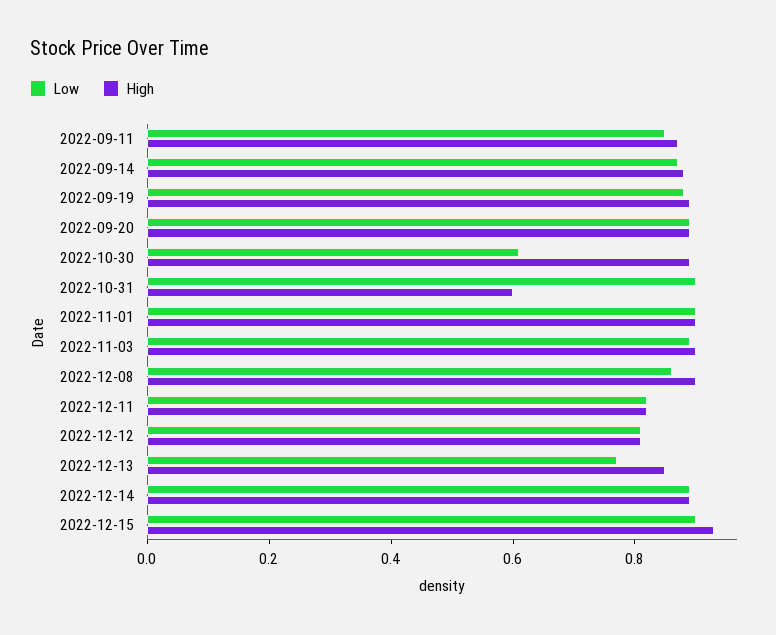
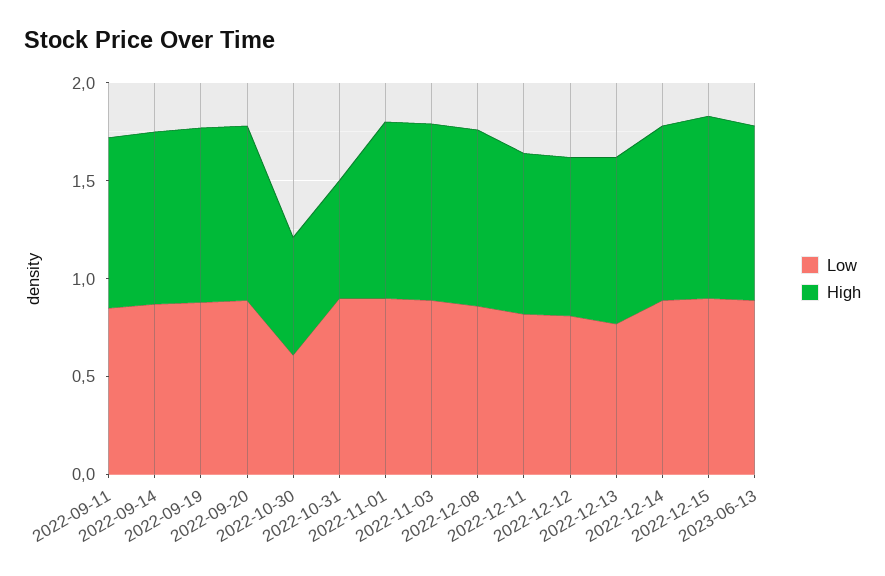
High, 2022-10-30: 0.9 -> 0.6
Low, 2023-06-13: none -> 0.9
High, 2023-06-13: none -> 0.9

